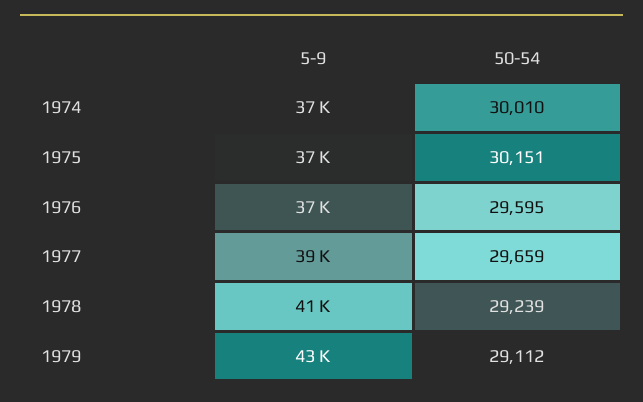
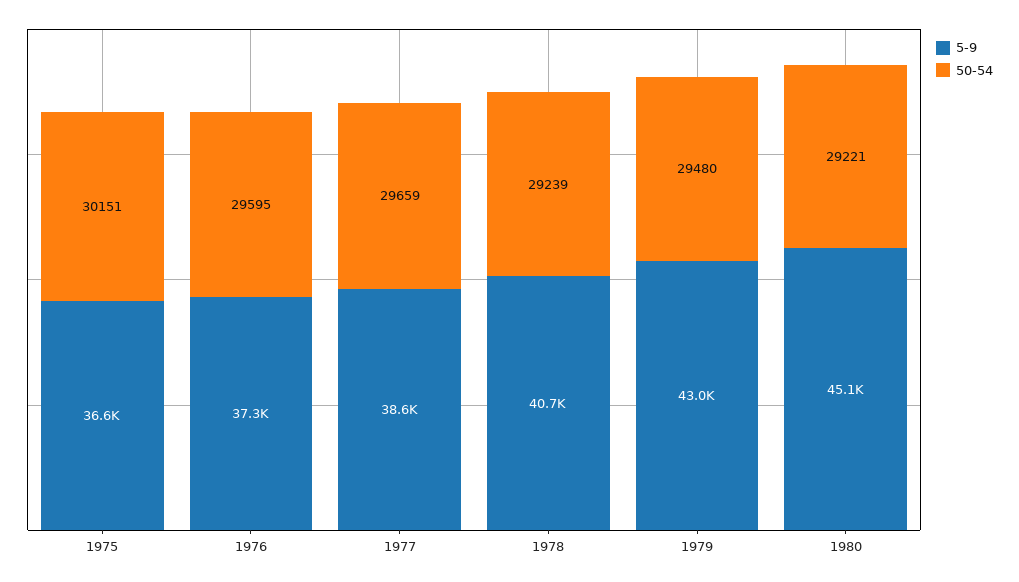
5-9, 1974: 37000 -> none
50-54, 1974: 30010 -> none
50-54, 1979: 29112 -> 29480
5-9, 1980: none -> 45100
50-54, 1980: none -> 29221

